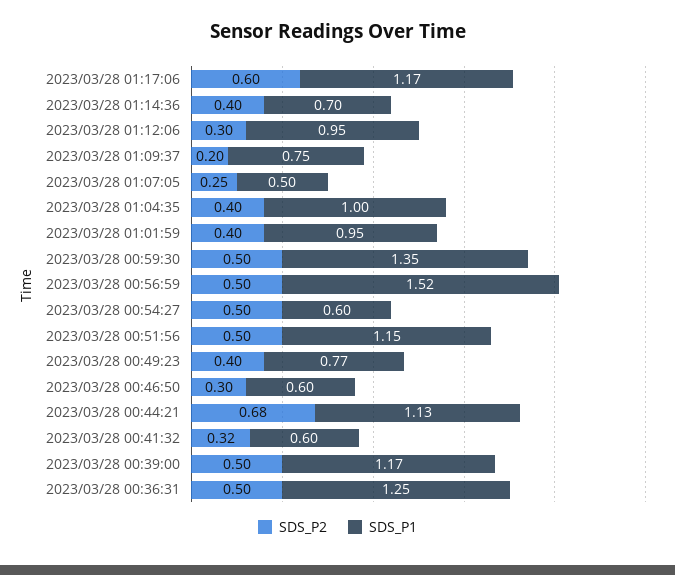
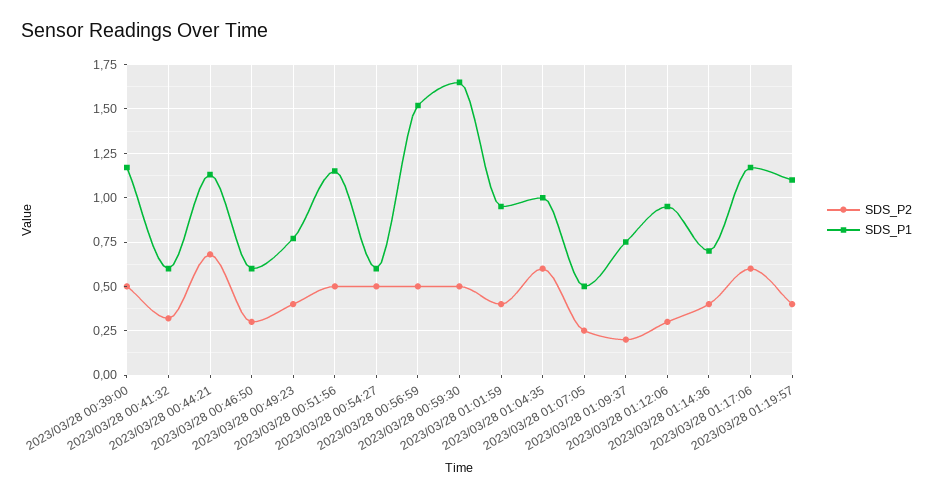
SDS_P2, 2023/03/28 01:04:35: 0.4 -> 0.6
SDS_P1, 2023/03/28 00:59:30: 1.35 -> 1.65
SDS_P2, 2023/03/28 00:36:31: 0.5 -> none
SDS_P1, 2023/03/28 00:36:31: 1.25 -> none
SDS_P2, 2023/03/28 01:19:57: none -> 0.4
SDS_P1, 2023/03/28 01:19:57: none -> 1.1

